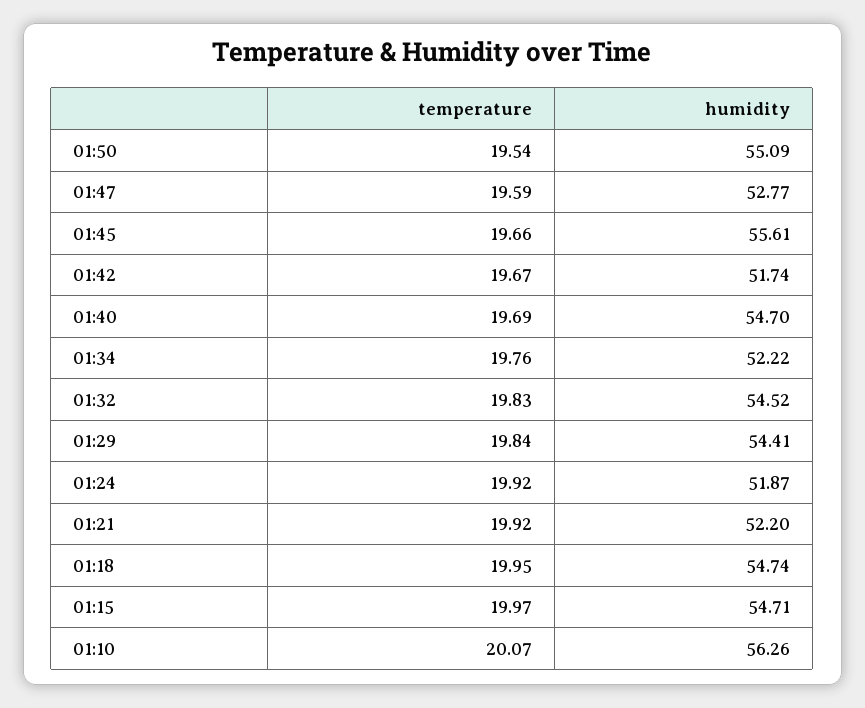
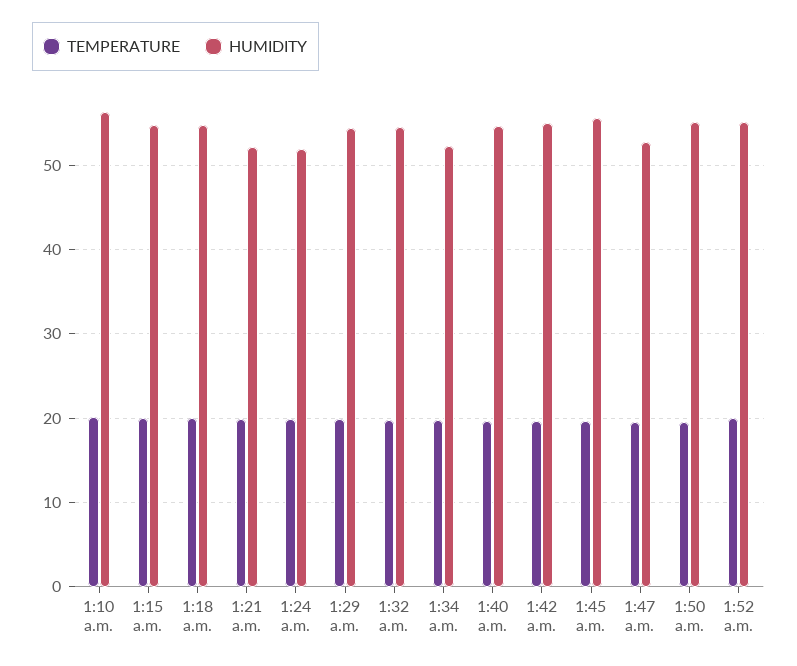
humidity, 01:42: 51.74 -> 55
temperature, 1:52 a.m.: none -> 20
humidity, 1:52 a.m.: none -> 55

